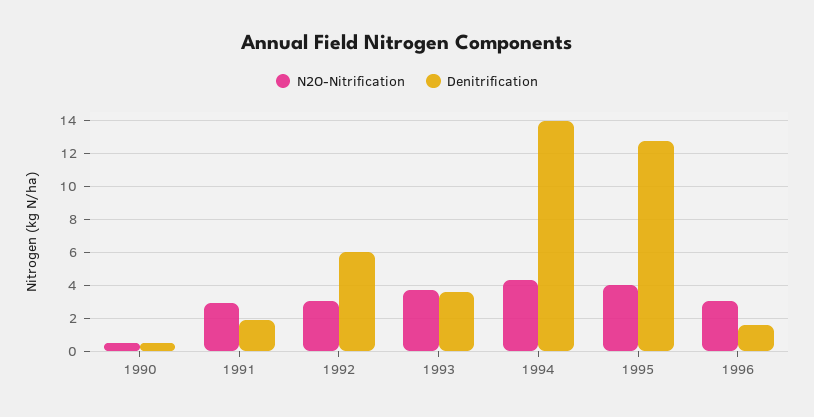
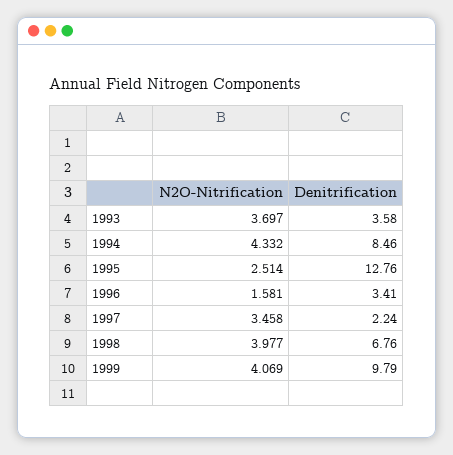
N2O-Nitrification, 1990: 0.5 -> none
Denitrification, 1990: 0.5 -> none
N2O-Nitrification, 1991: 3 -> none
Denitrification, 1991: 2 -> none
N2O-Nitrification, 1992: 3 -> none
Denitrification, 1992: 6 -> none
Denitrification, 1994: 14 -> 8.46
N2O-Nitrification, 1995: 4 -> 2.514
N2O-Nitrification, 1996: 3 -> 1.581
Denitrification, 1996: 1.5 -> 3.41
N2O-Nitrification, 1997: none -> 3.458
Denitrification, 1997: none -> 2.24
N2O-Nitrification, 1998: none -> 3.977
Denitrification, 1998: none -> 6.76
N2O-Nitrification, 1999: none -> 4.069
Denitrification, 1999: none -> 9.79

